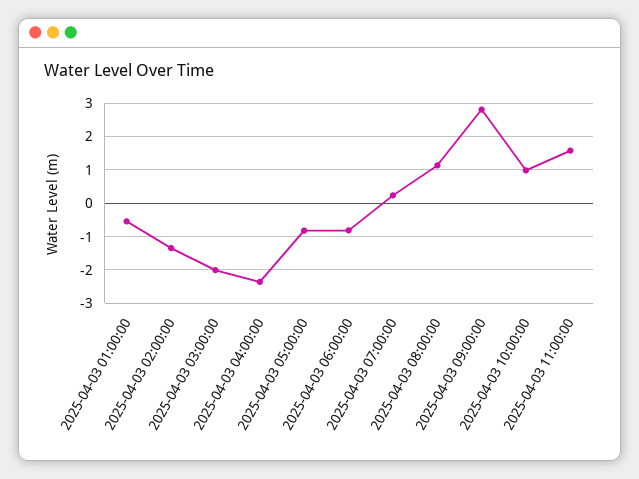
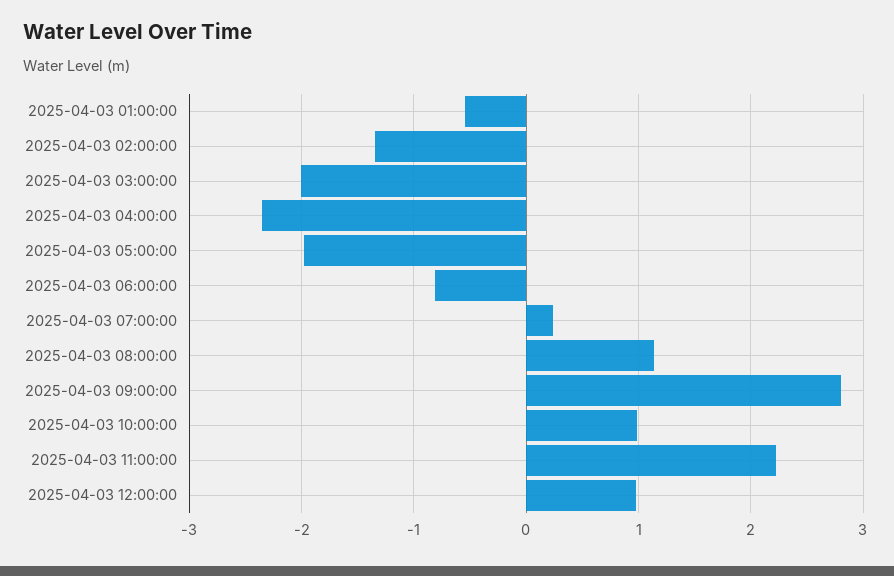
2025-04-03 05:00:00: -0.8 -> -2
2025-04-03 11:00:00: 1.6 -> 2.2
2025-04-03 12:00:00: none -> 1

